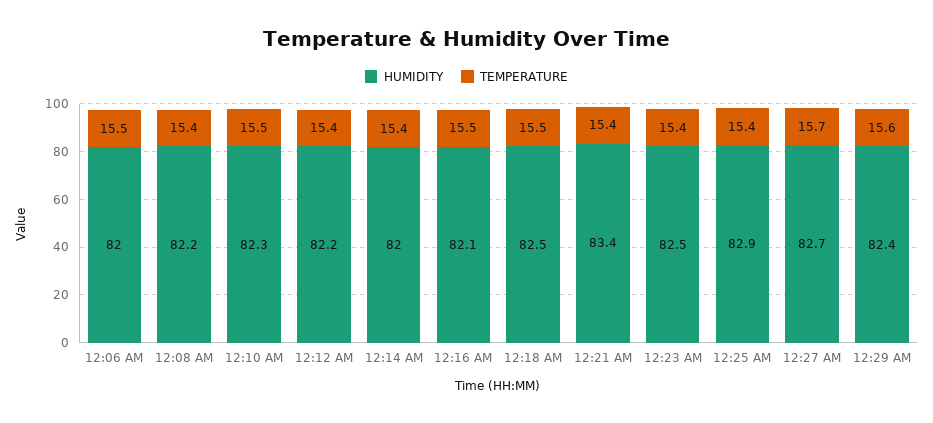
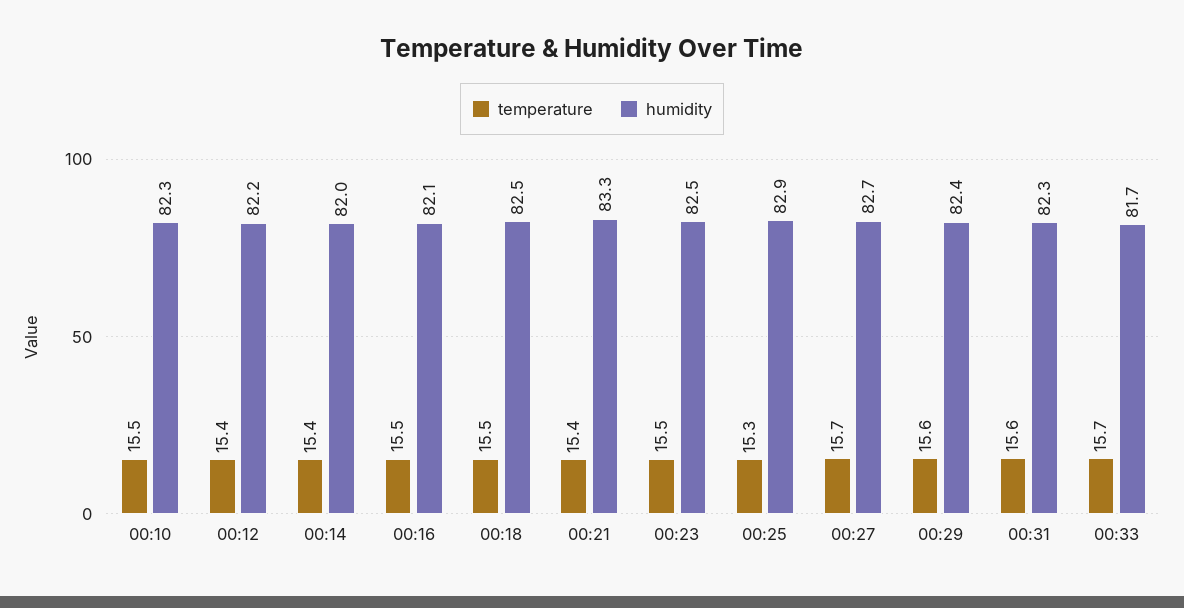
HUMIDITY, 12:06 AM: 82 -> none
TEMPERATURE, 12:06 AM: 15.5 -> none
HUMIDITY, 12:08 AM: 82.2 -> none
TEMPERATURE, 12:08 AM: 15.4 -> none
HUMIDITY, 12:21 AM: 83.4 -> 83.3
TEMPERATURE, 12:23 AM: 15.4 -> 15.5
TEMPERATURE, 12:25 AM: 15.4 -> 15.3
TEMPERATURE, 00:31: none -> 15.6
HUMIDITY, 00:31: none -> 82.3
TEMPERATURE, 00:33: none -> 15.7
HUMIDITY, 00:33: none -> 81.7

